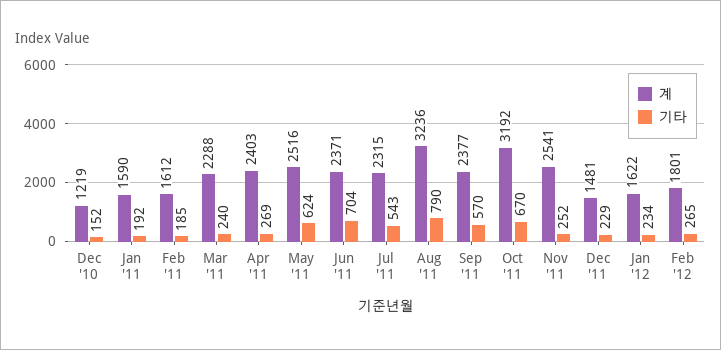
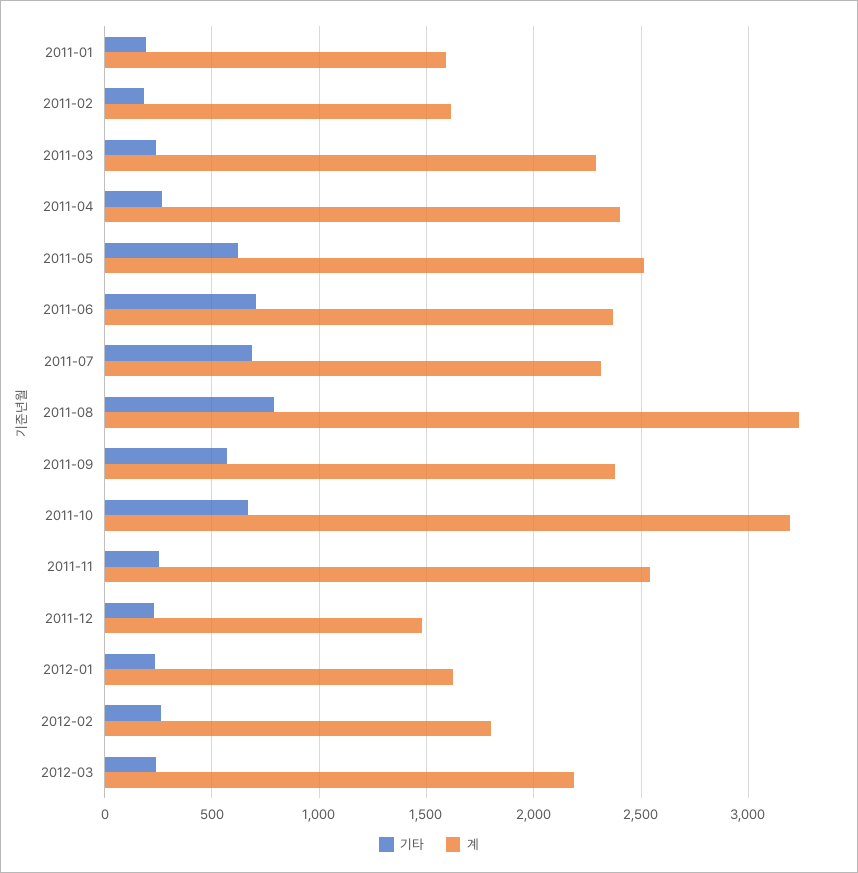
계, Dec '10: 1219 -> none
기타, Dec '10: 152 -> none
기타, Jul '11: 543 -> 700
기타, 2012-03: none -> 250
계, 2012-03: none -> 2200

